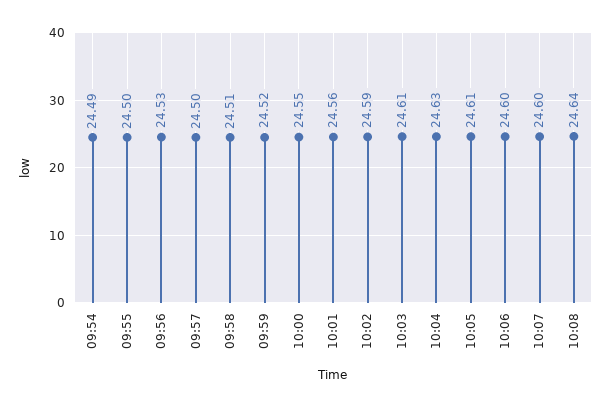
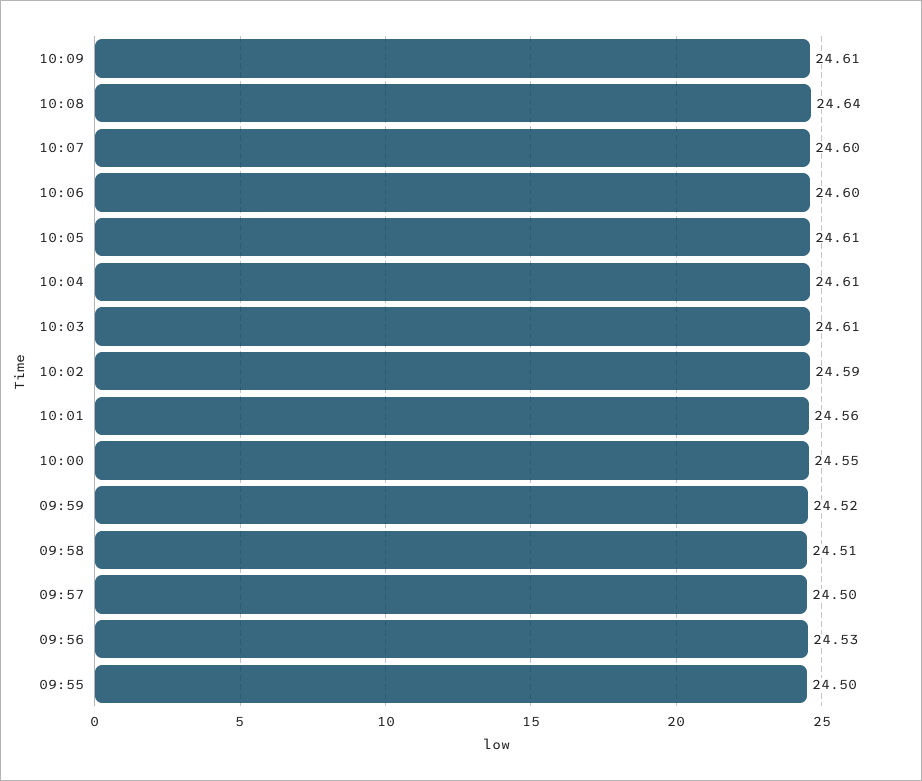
09:54: 24.49 -> none
10:04: 24.63 -> 24.61
10:09: none -> 24.61

